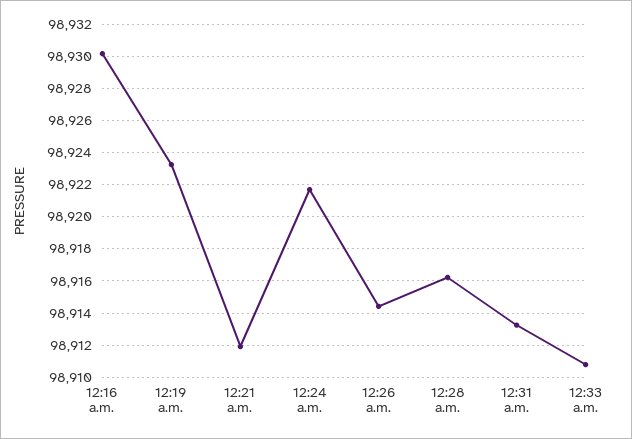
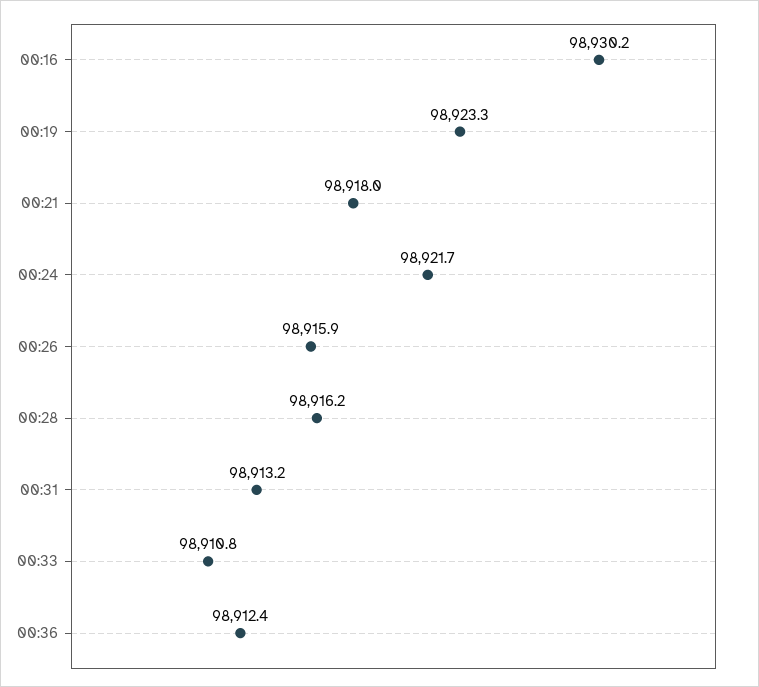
12:21 a.m.: 98912 -> 98918
12:26 a.m.: 98914.5 -> 98915.9
00:36: none -> 98912.4

